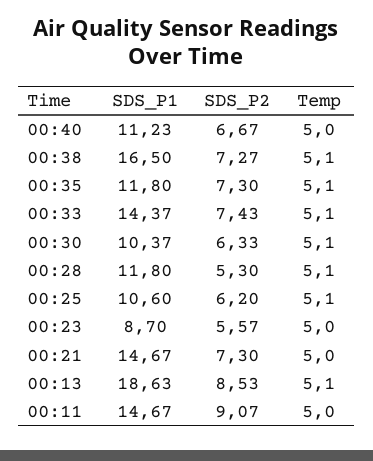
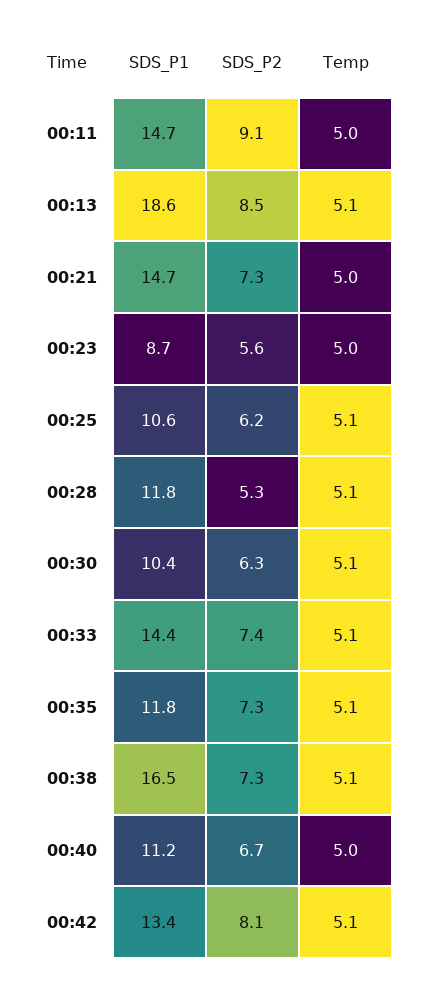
SDS_P1, 00:42: none -> 13.4
SDS_P2, 00:42: none -> 8.1
Temp, 00:42: none -> 5.1

